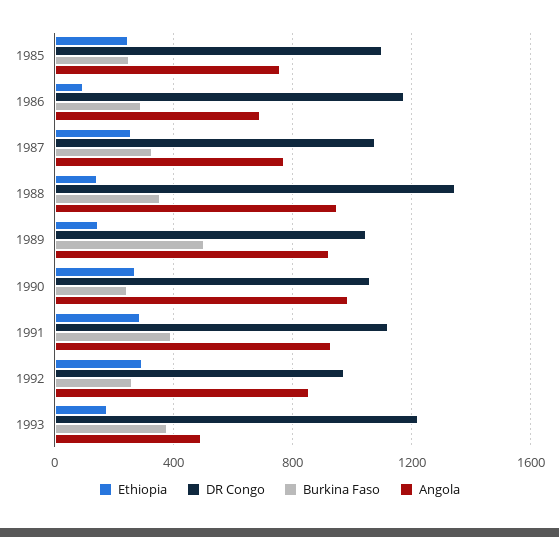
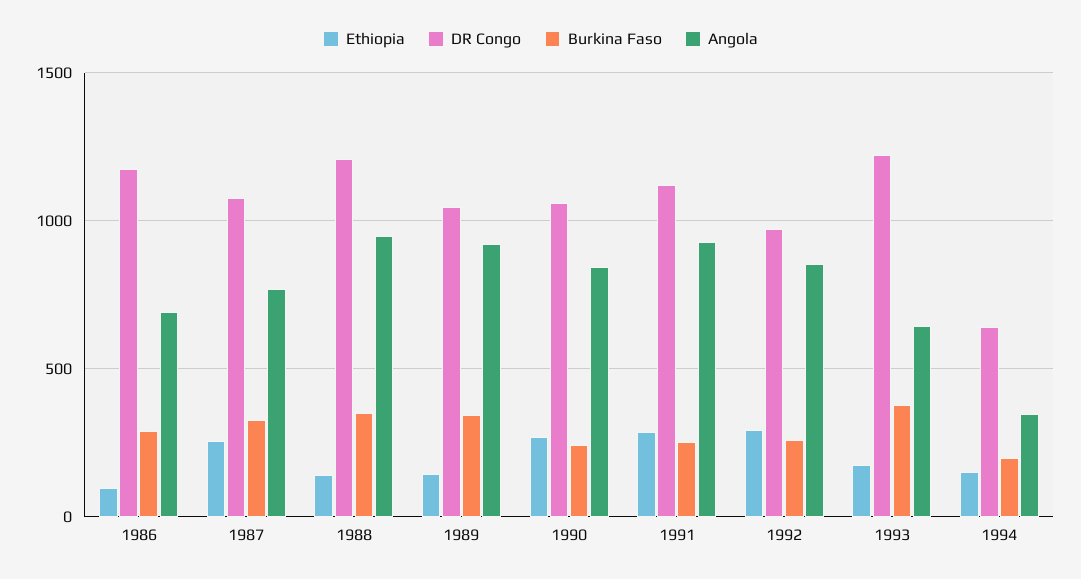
Ethiopia, 1985: 250 -> none
DR Congo, 1985: 1100 -> none
Burkina Faso, 1985: 250 -> none
Angola, 1985: 750 -> none
DR Congo, 1988: 1350 -> 1200
Burkina Faso, 1989: 500 -> 350
Angola, 1990: 1000 -> 850
Burkina Faso, 1991: 400 -> 250
Angola, 1993: 500 -> 650
Ethiopia, 1994: none -> 150
DR Congo, 1994: none -> 650
Burkina Faso, 1994: none -> 200
Angola, 1994: none -> 350

